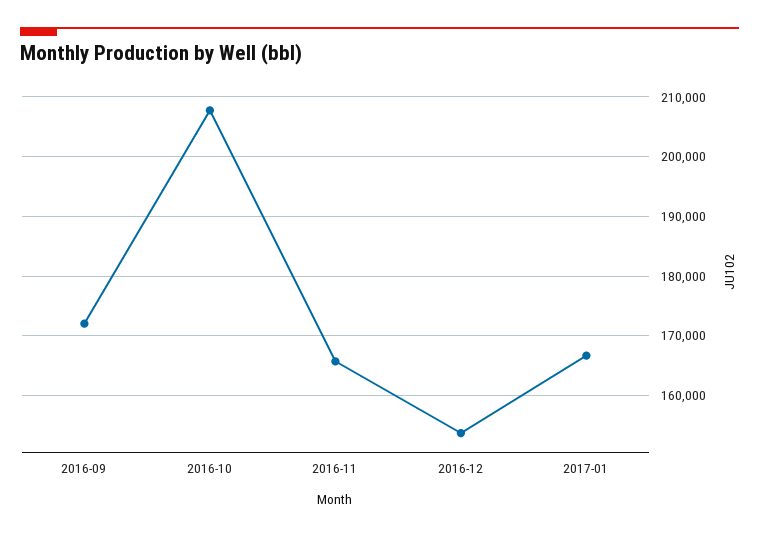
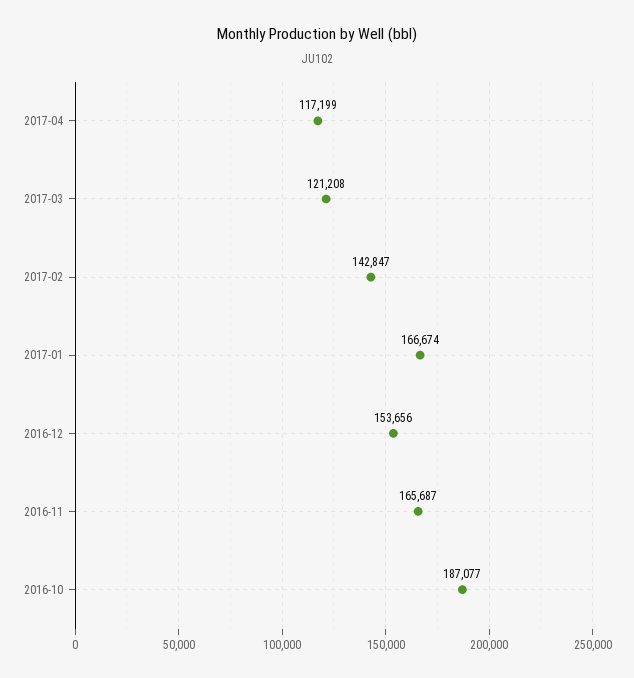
2016-09: 172000 -> none
2016-10: 208000 -> 187077
2017-04: none -> 117199
2017-03: none -> 121208
2017-02: none -> 142847

